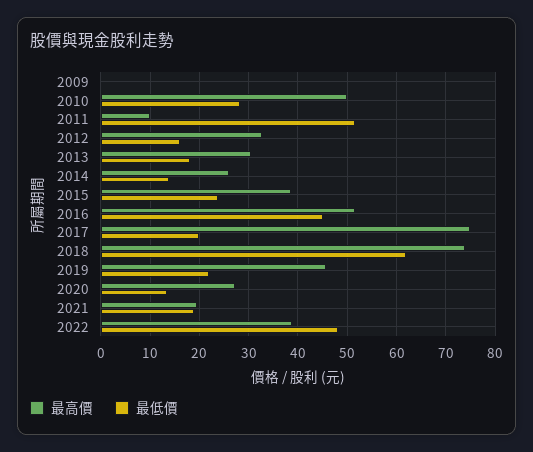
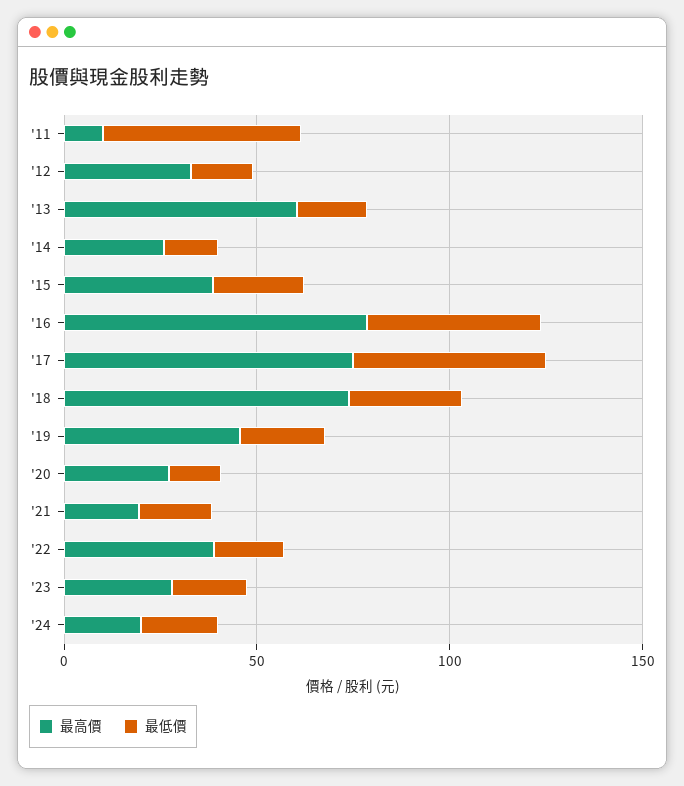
最高價, 2009: 0 -> none
最低價, 2009: 0 -> none
最高價, 2010: 50 -> none
最低價, 2010: 28 -> none
最高價, 2013: 30 -> 60
最高價, 2016: 52 -> 80
最低價, 2017: 20 -> 50
最低價, 2018: 62 -> 30
最低價, 2022: 48 -> 20
最高價, '23: none -> 30
最低價, '23: none -> 20
最高價, '24: none -> 20
最低價, '24: none -> 20

